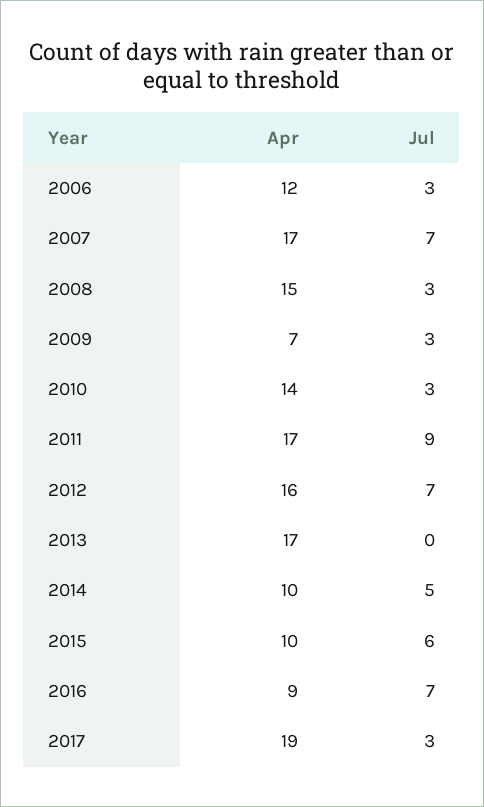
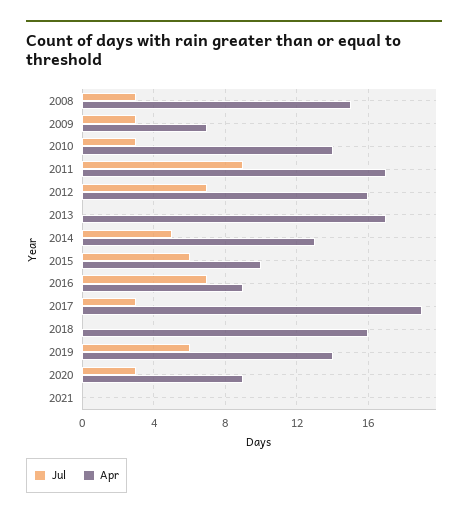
Apr, 2006: 12 -> none
Jul, 2006: 3 -> none
Apr, 2007: 17 -> none
Jul, 2007: 7 -> none
Apr, 2014: 10 -> 13
Jul, 2018: none -> 0
Apr, 2018: none -> 16
Jul, 2019: none -> 6
Apr, 2019: none -> 14
Jul, 2020: none -> 3
Apr, 2020: none -> 9
Jul, 2021: none -> 0
Apr, 2021: none -> 0

